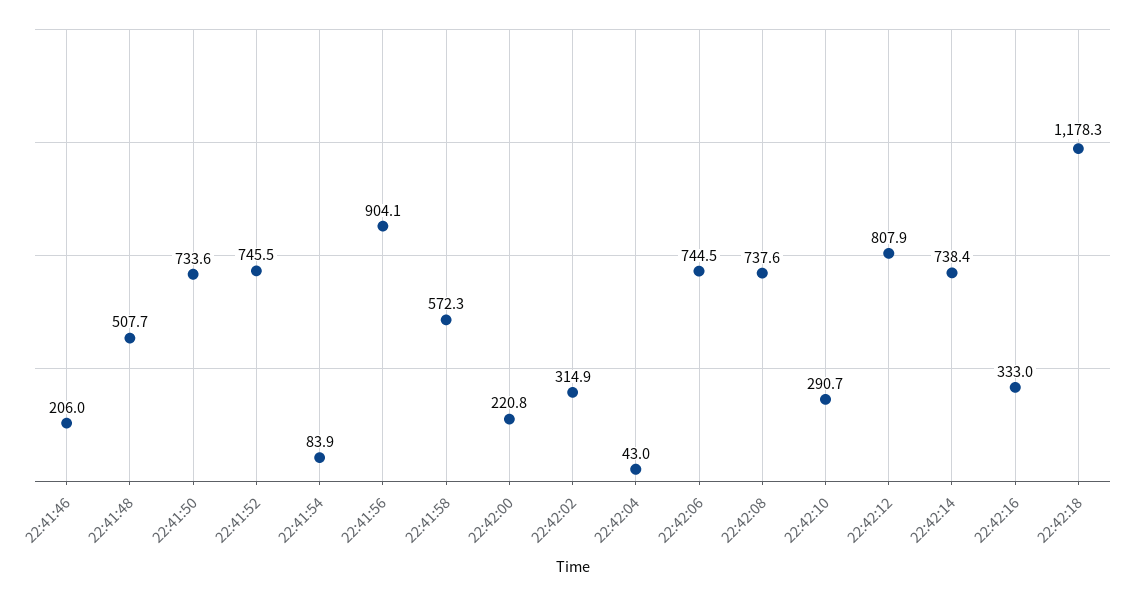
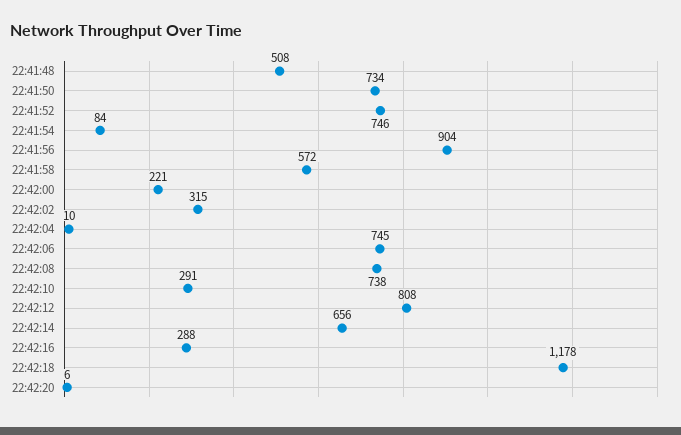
22:41:46: 206 -> none
22:42:04: 43 -> 10
22:42:14: 738.4 -> 656
22:42:16: 333 -> 288
22:42:20: none -> 6

